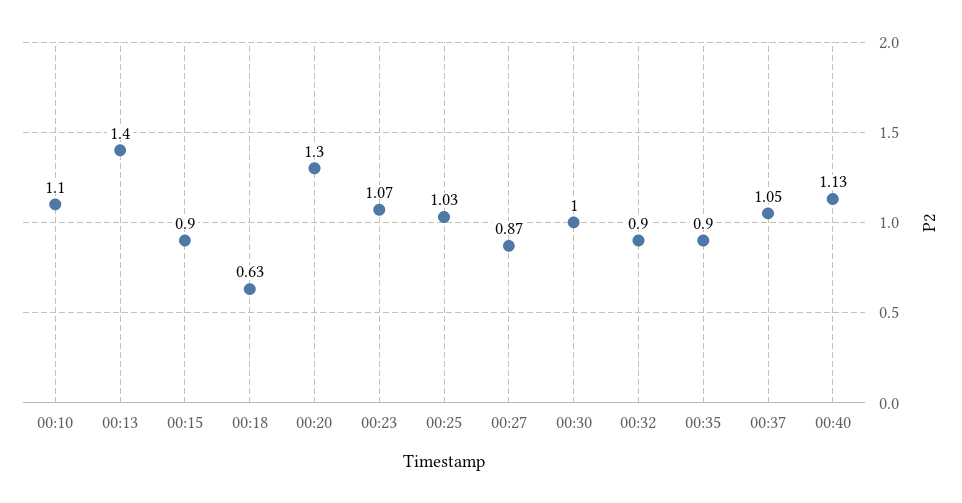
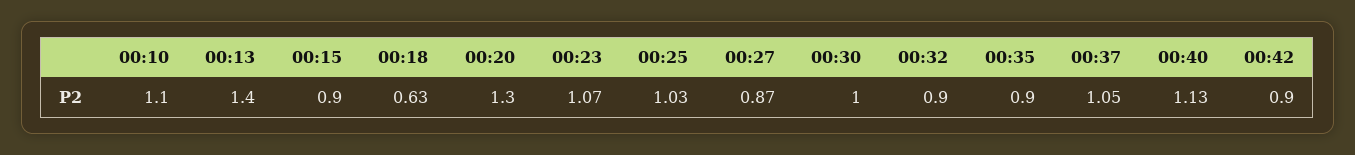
00:42: none -> 0.9

